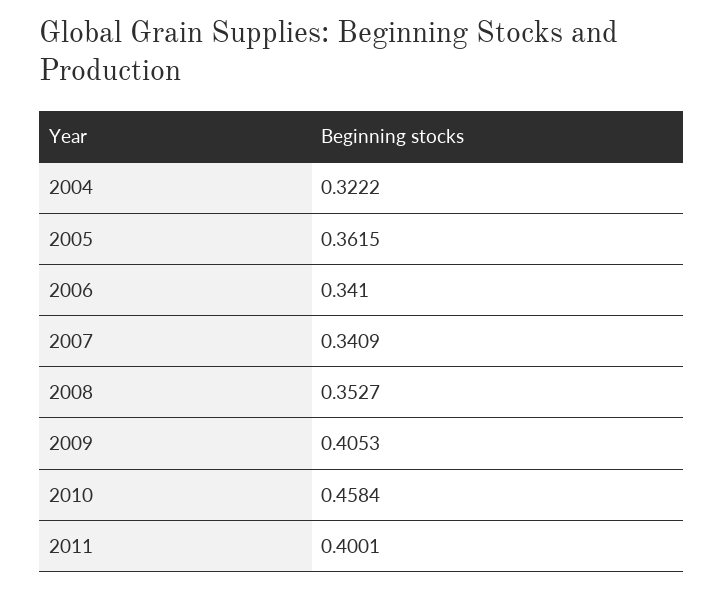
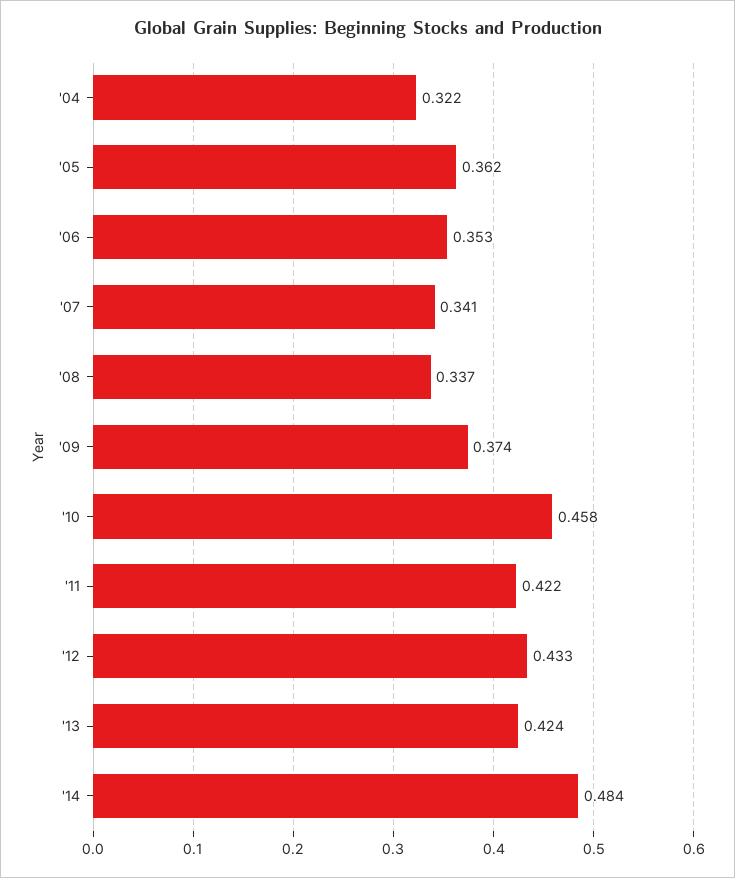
2006: 0.341 -> 0.353
2008: 0.3527 -> 0.337
2009: 0.4053 -> 0.374
2011: 0.4001 -> 0.422
'12: none -> 0.433
'13: none -> 0.424
'14: none -> 0.484

